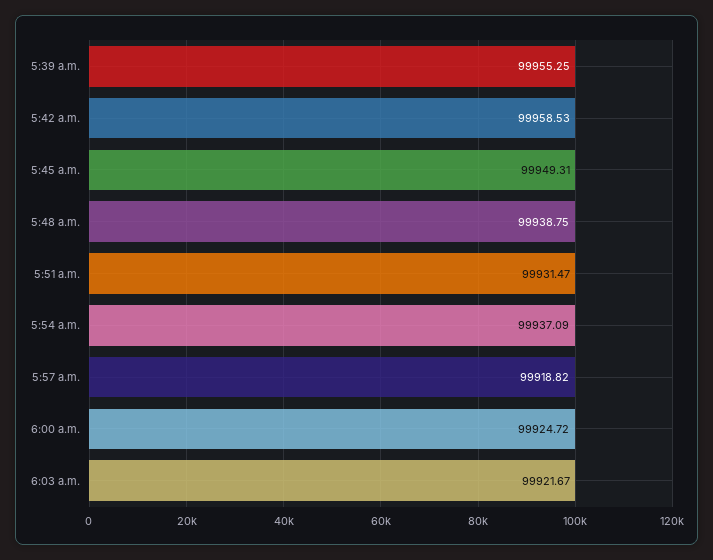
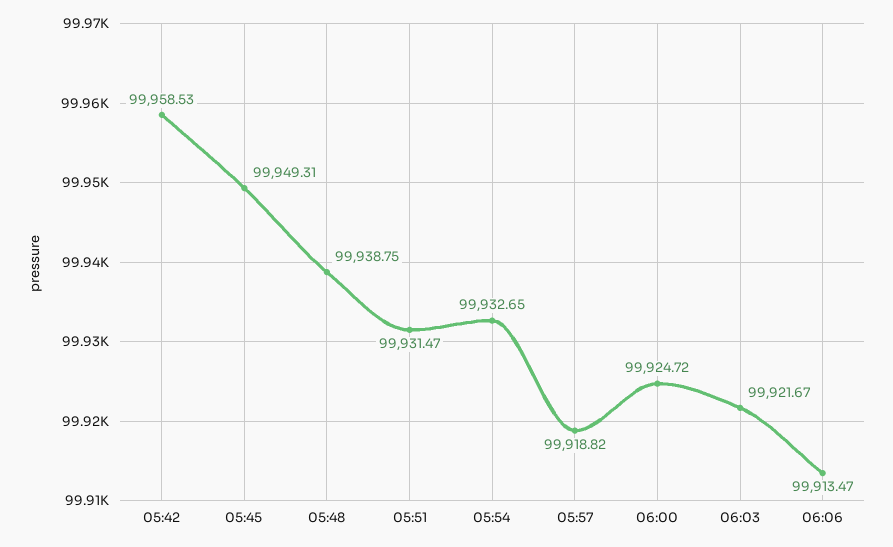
5:39 a.m.: 99955.25 -> none
5:54 a.m.: 99937.09 -> 99932.65
06:06: none -> 99913.47

